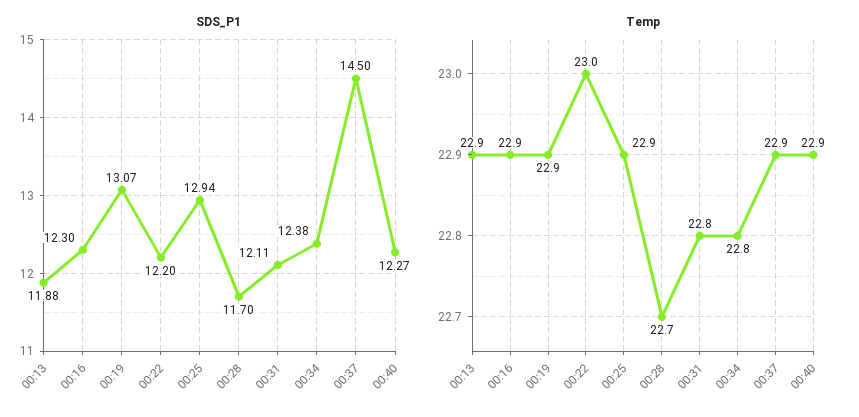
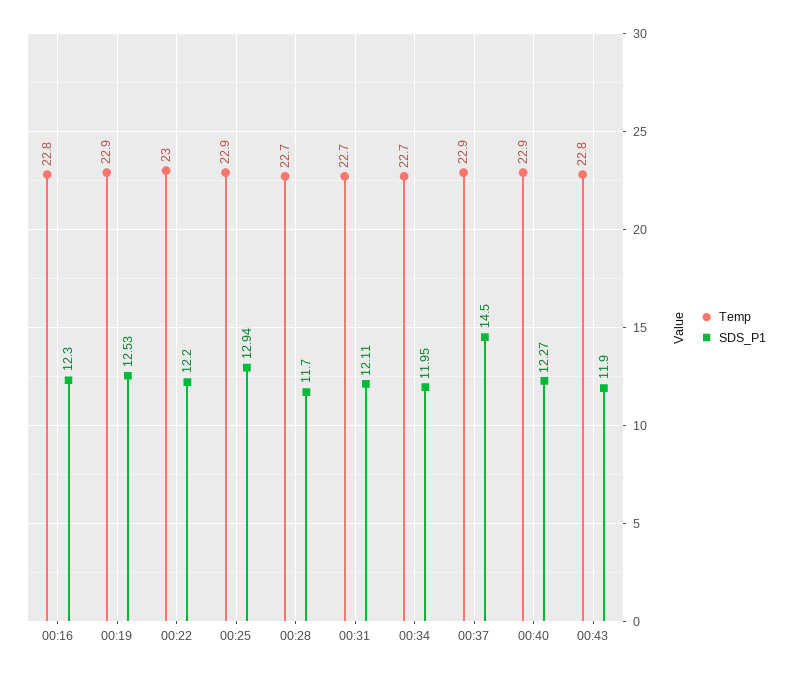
SDS_P1, 00:13: 11.88 -> none
SDS_P1, 00:19: 13.07 -> 12.53
SDS_P1, 00:34: 12.38 -> 11.95
Temp, 00:13: 22.9 -> none
Temp, 00:16: 22.9 -> 22.8
Temp, 00:31: 22.8 -> 22.7
Temp, 00:34: 22.8 -> 22.7
Temp, 00:43: none -> 22.8
SDS_P1, 00:43: none -> 11.9

